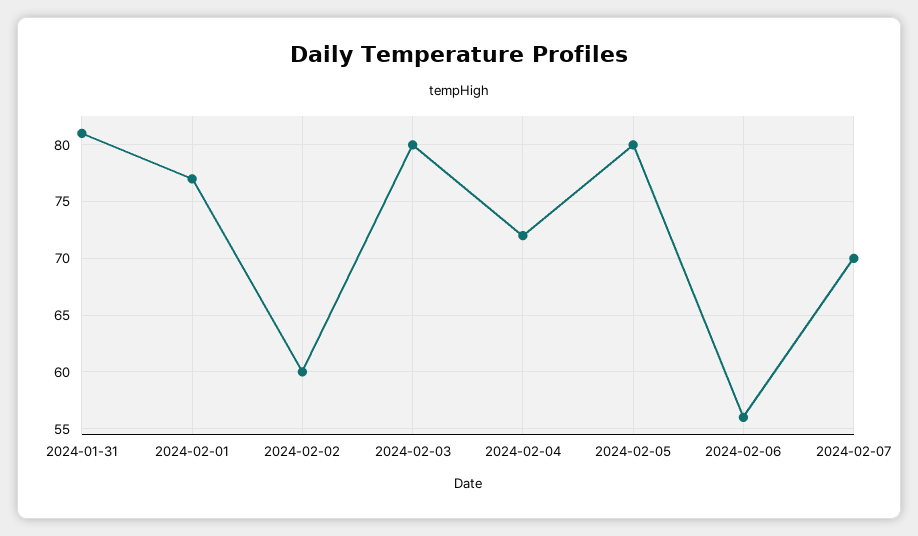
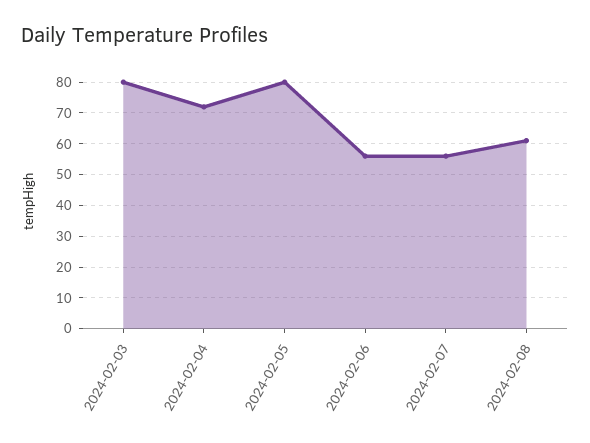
2024-01-31: 81 -> none
2024-02-01: 77 -> none
2024-02-02: 60 -> none
2024-02-07: 70 -> 55
2024-02-08: none -> 60

